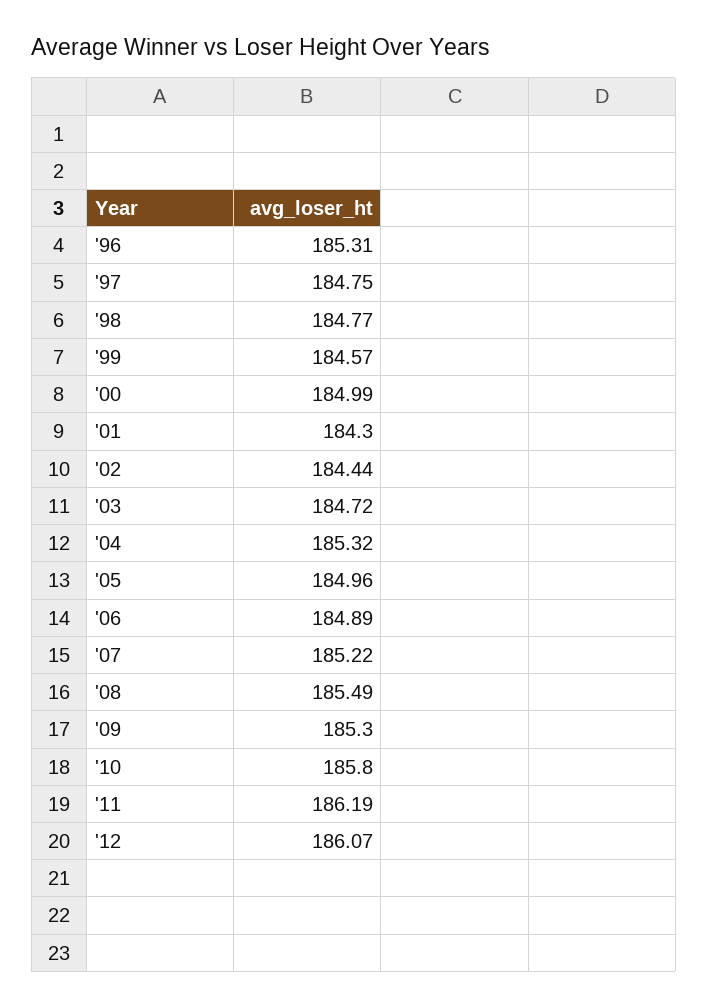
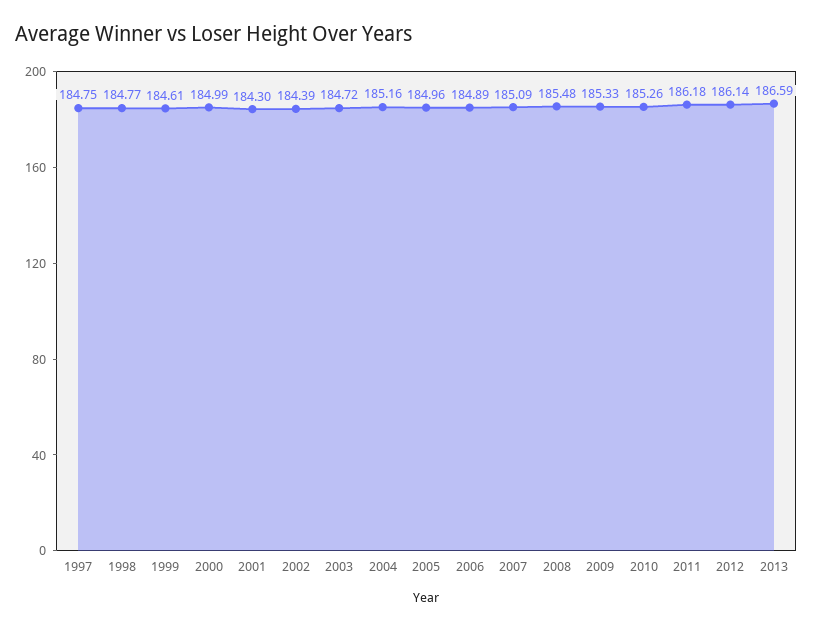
'96: 185.31 -> none
'99: 184.57 -> 184.61
'02: 184.44 -> 184.39
'04: 185.32 -> 185.16
'07: 185.22 -> 185.09
'08: 185.49 -> 185.48
'09: 185.3 -> 185.33
'10: 185.8 -> 185.26
'11: 186.19 -> 186.18
'12: 186.07 -> 186.14
2013: none -> 186.59

